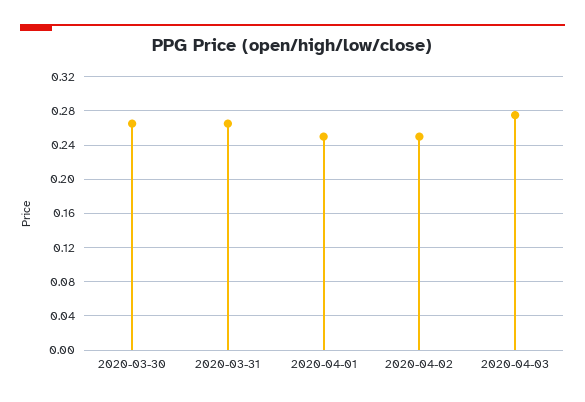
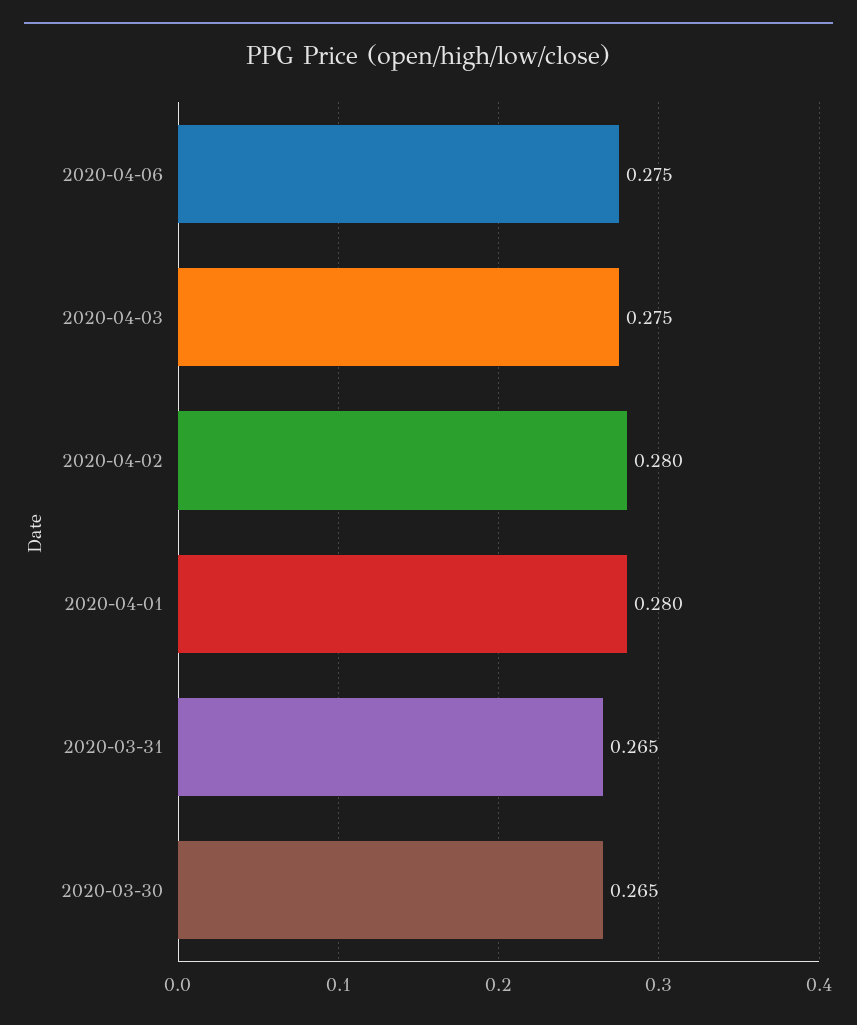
2020-04-01: 0.25 -> 0.28
2020-04-02: 0.25 -> 0.28
2020-04-06: none -> 0.275

